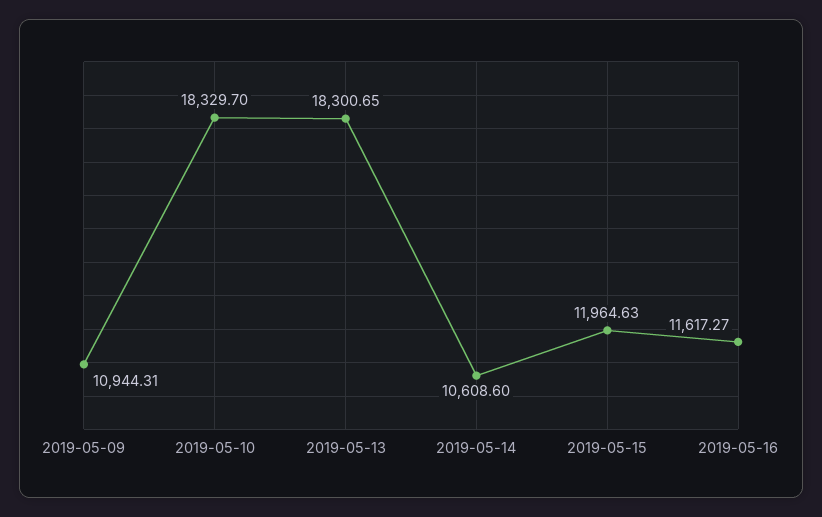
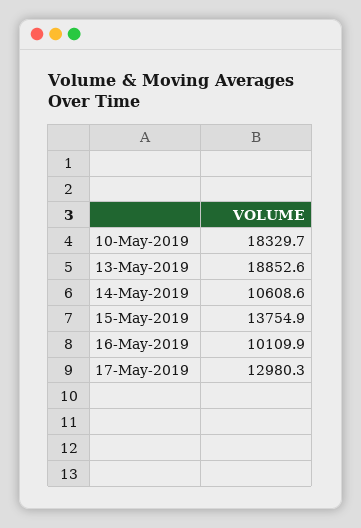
2019-05-09: 10944.31 -> none
2019-05-13: 18300.65 -> 18852.6
2019-05-15: 11964.63 -> 13754.9
2019-05-16: 11617.27 -> 10109.9
17-May-2019: none -> 12980.3

